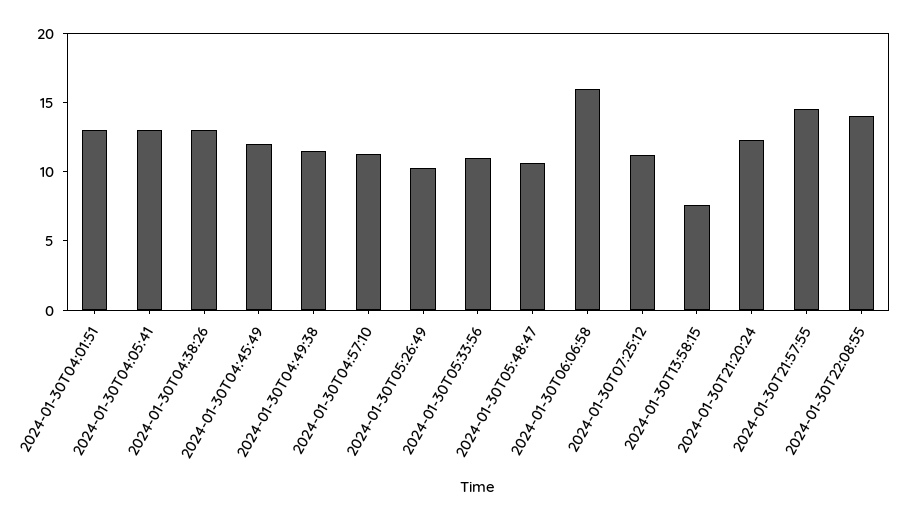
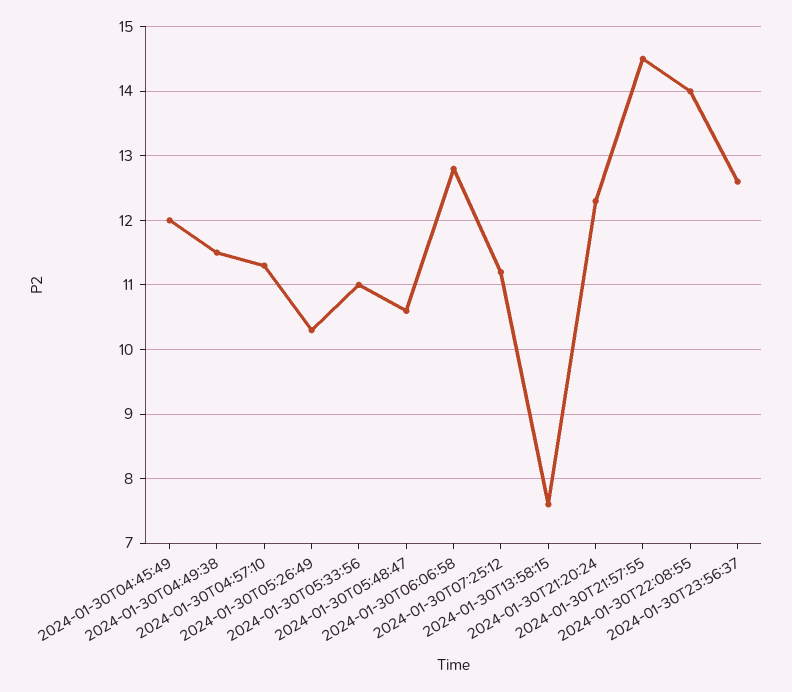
2024-01-30T04:01:51: 13 -> none
2024-01-30T04:05:41: 13 -> none
2024-01-30T04:38:26: 13 -> none
2024-01-30T06:06:58: 16 -> 12.8
2024-01-30T23:56:37: none -> 12.6

